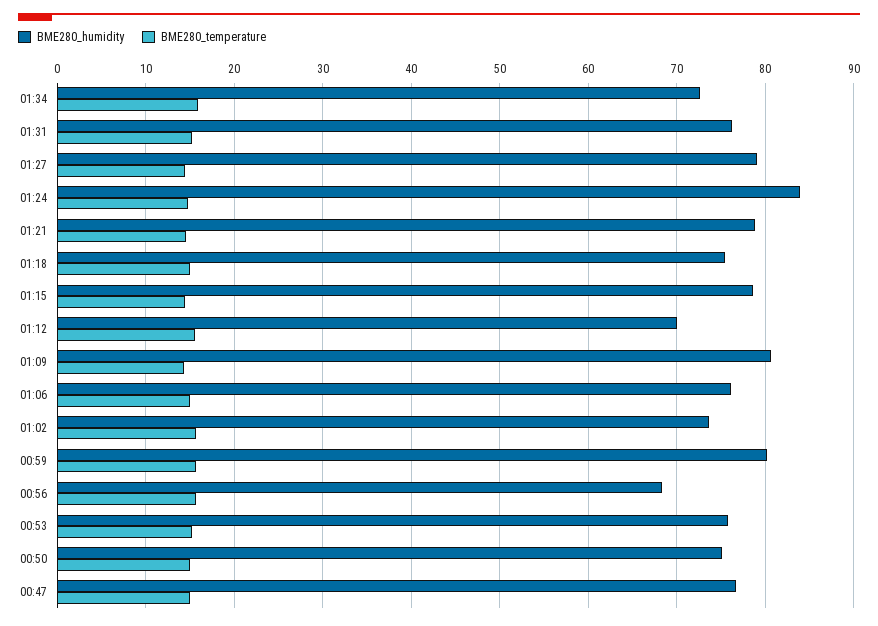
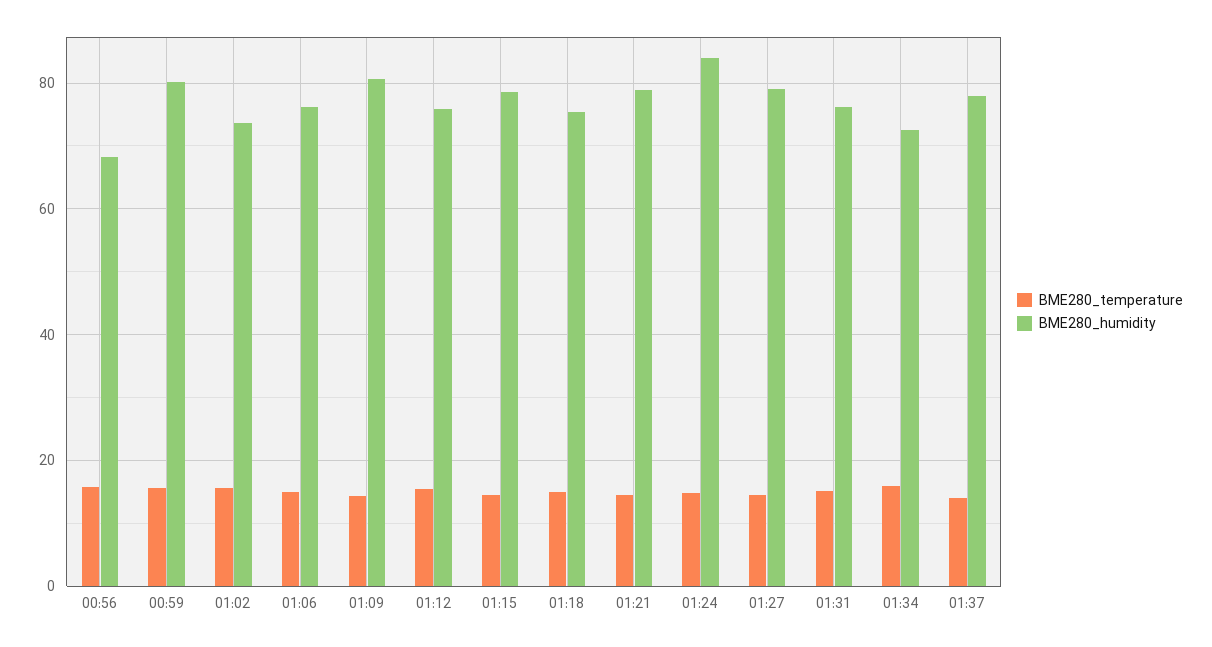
BME280_humidity, 01:12: 70 -> 76
BME280_humidity, 00:53: 76 -> none
BME280_temperature, 00:53: 15 -> none
BME280_humidity, 00:50: 75 -> none
BME280_temperature, 00:50: 15 -> none
BME280_humidity, 00:47: 77 -> none
BME280_temperature, 00:47: 15 -> none
BME280_temperature, 01:37: none -> 14
BME280_humidity, 01:37: none -> 78

